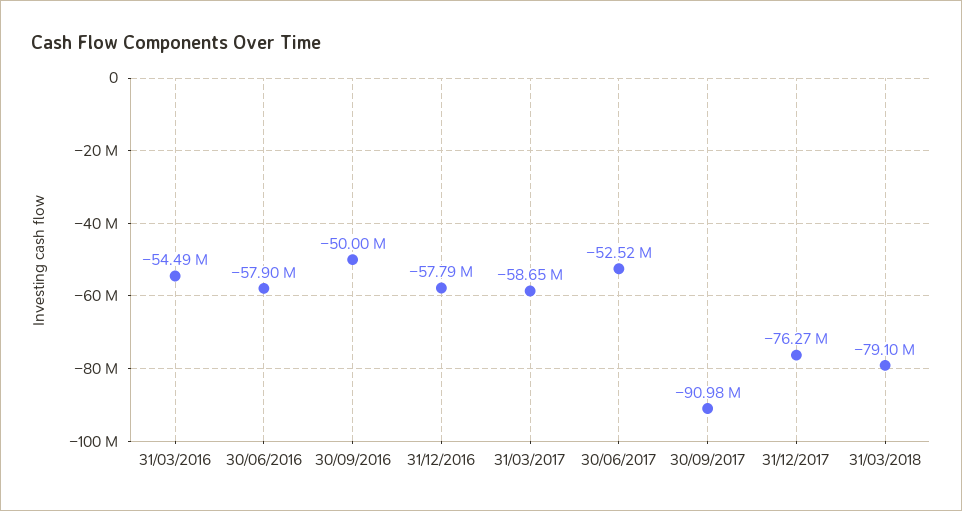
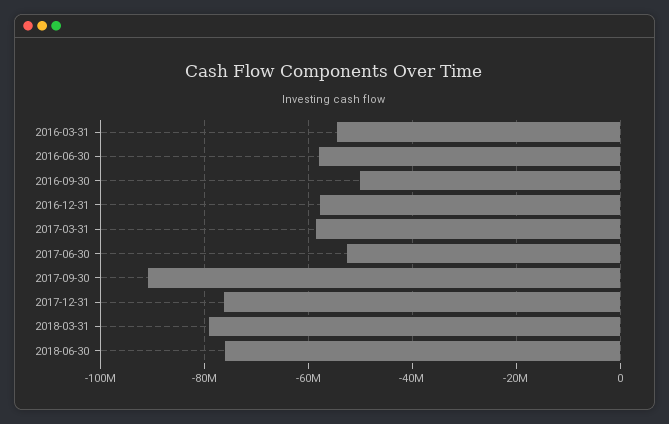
2018-06-30: none -> -76000000

